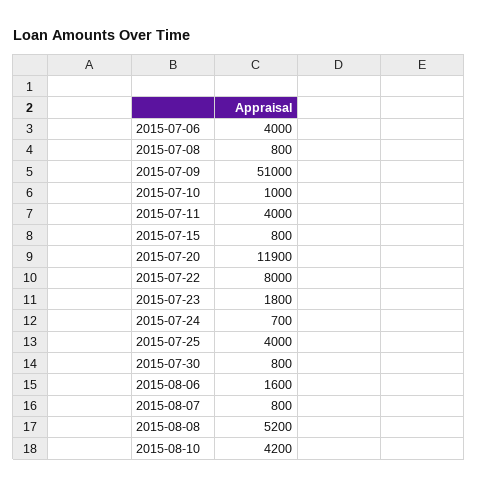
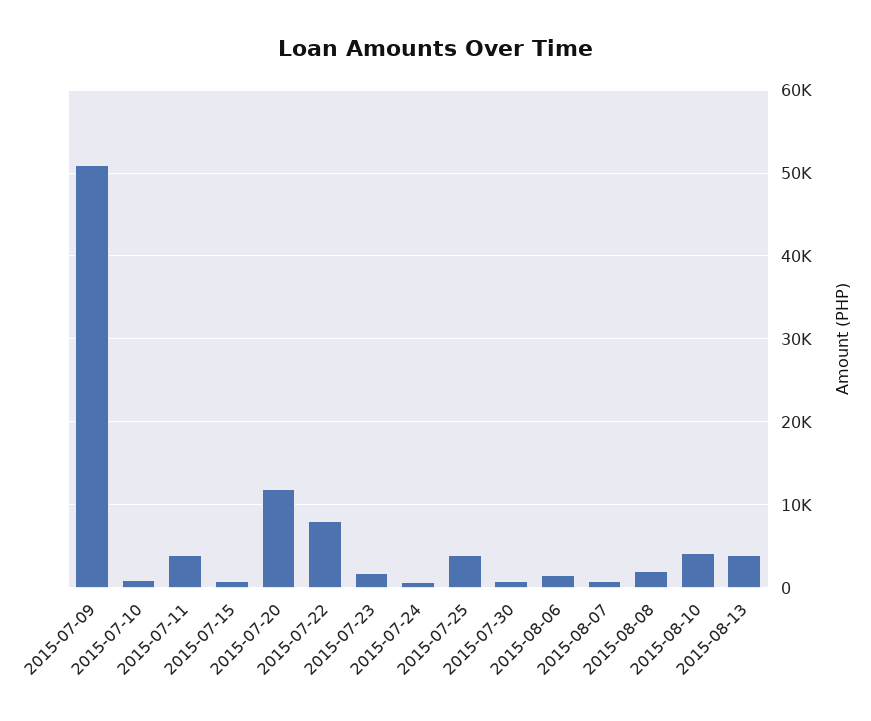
2015-07-06: 4000 -> none
2015-07-08: 800 -> none
2015-08-08: 5200 -> 2000
2015-08-13: none -> 4000

